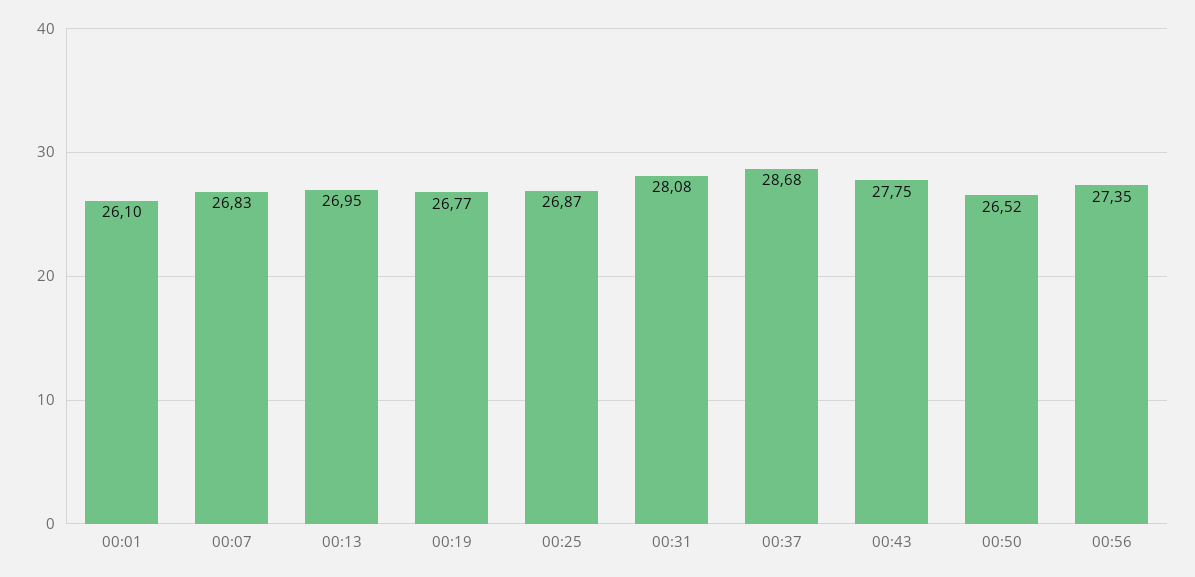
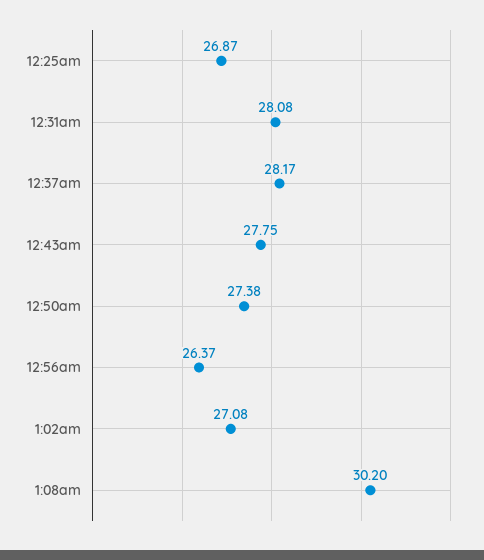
00:01: 26.1 -> none
00:07: 26.83 -> none
00:13: 26.95 -> none
00:19: 26.77 -> none
00:37: 28.68 -> 28.17
00:50: 26.52 -> 27.38
00:56: 27.35 -> 26.37
1:02am: none -> 27.08
1:08am: none -> 30.2

